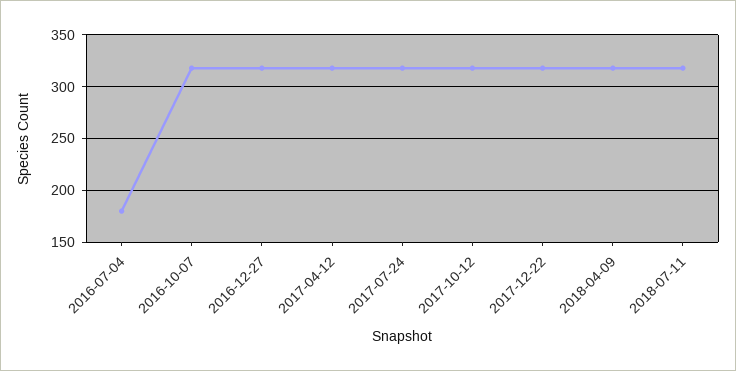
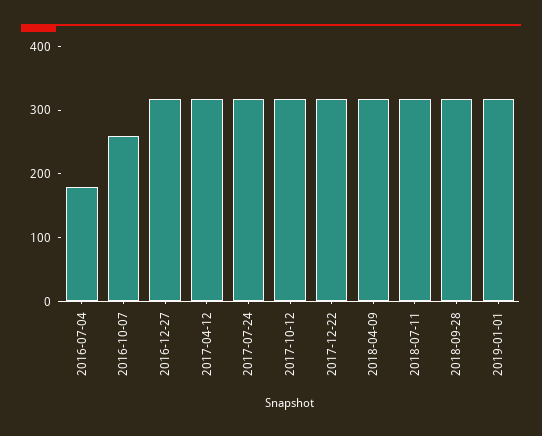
2016-10-07: 320 -> 260
2018-09-28: none -> 320
2019-01-01: none -> 320

